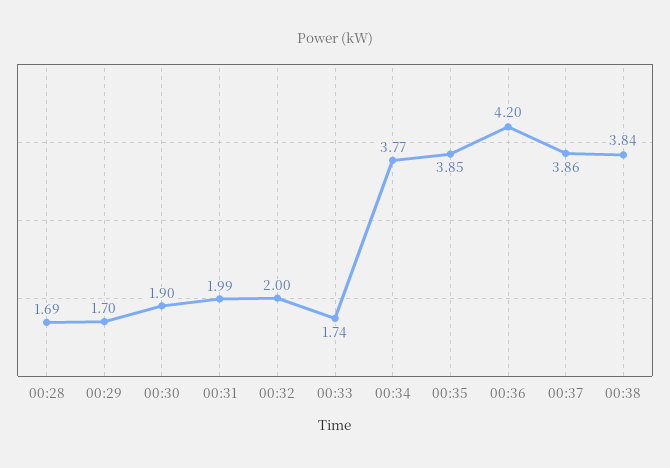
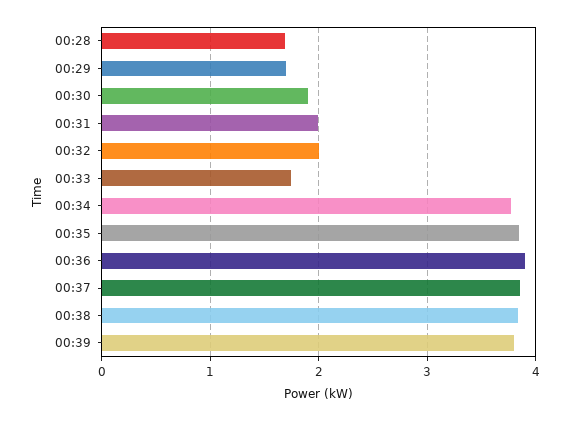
00:36: 4.2 -> 3.9
00:39: none -> 3.8

